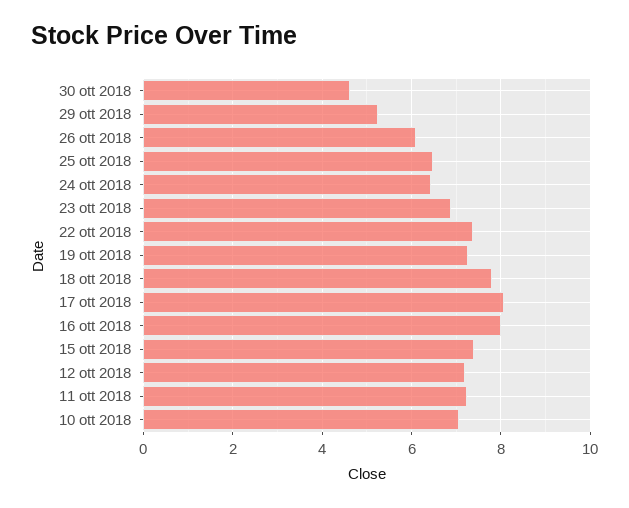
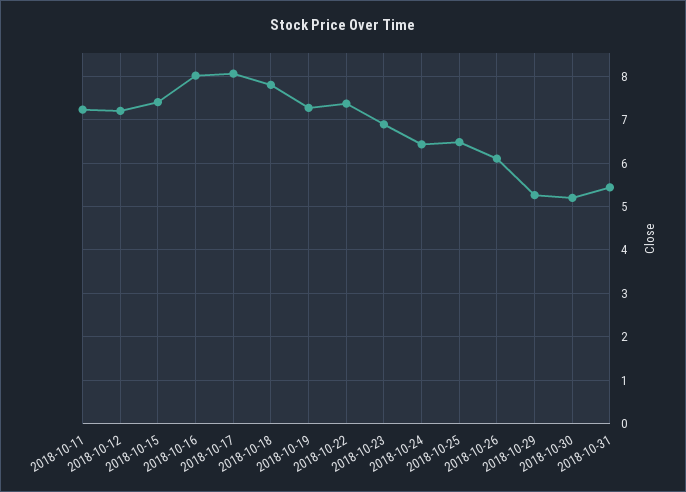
30 ott 2018: 4.6 -> 5.2
10 ott 2018: 7 -> none
2018-10-31: none -> 5.4

